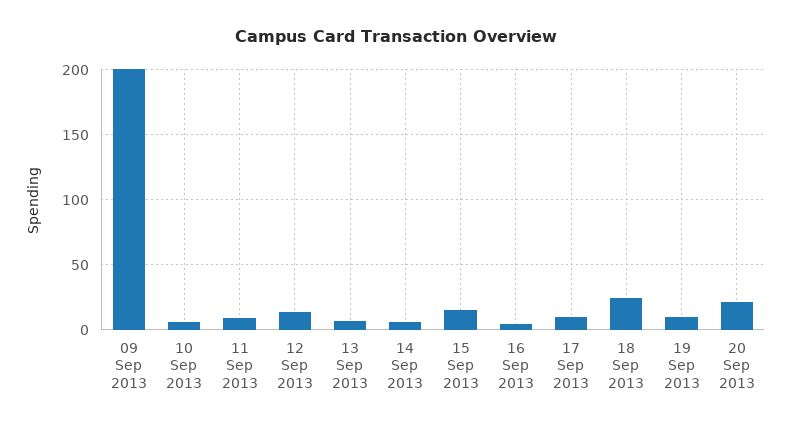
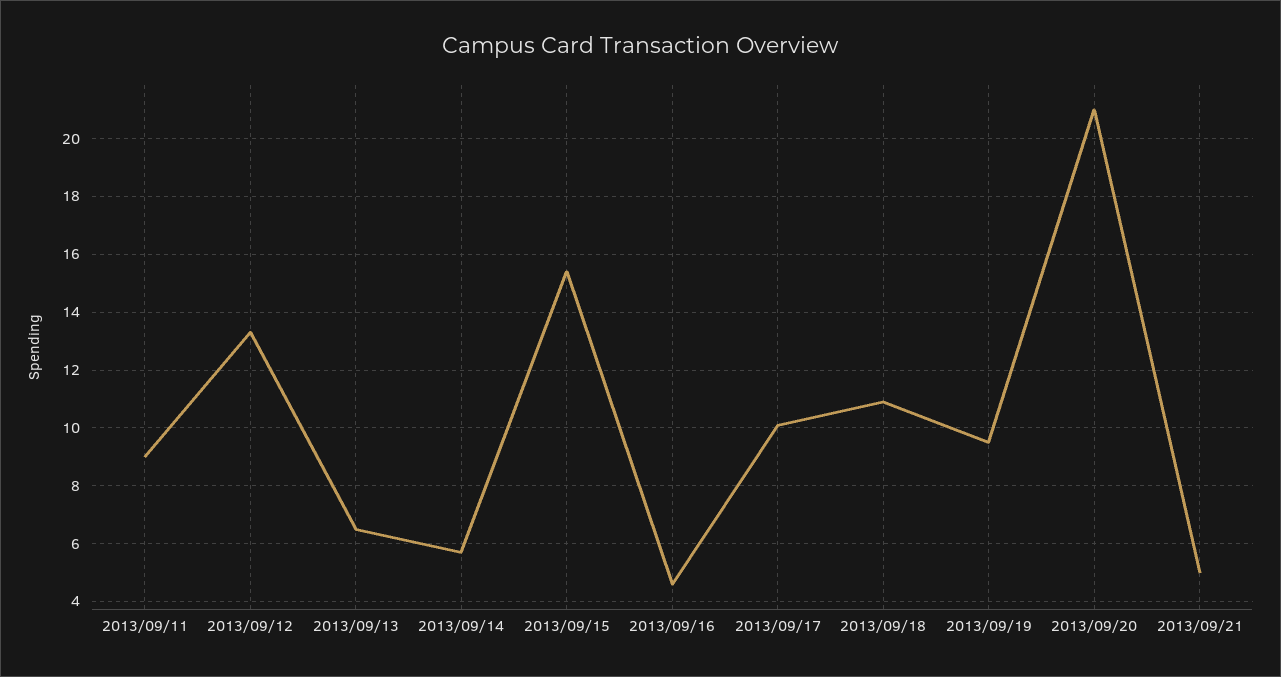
09 Sep 2013: 200 -> none
10 Sep 2013: 5 -> none
18 Sep 2013: 25 -> 11
2013/09/21: none -> 5

